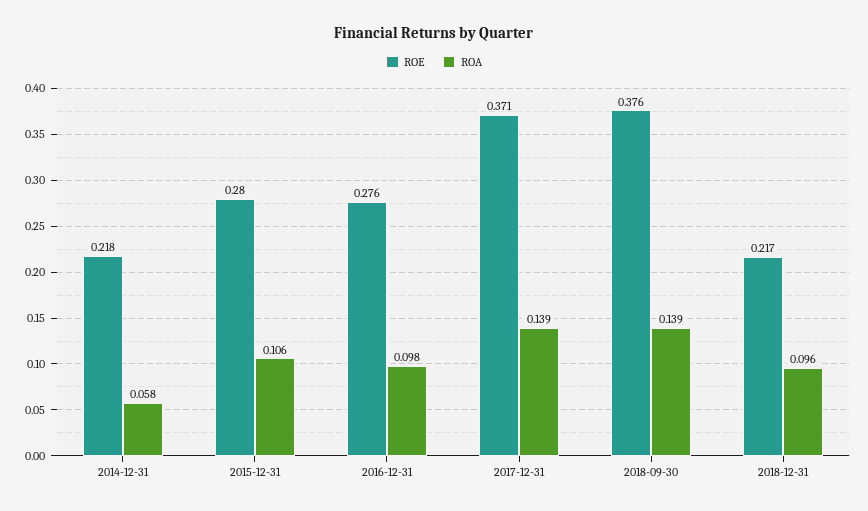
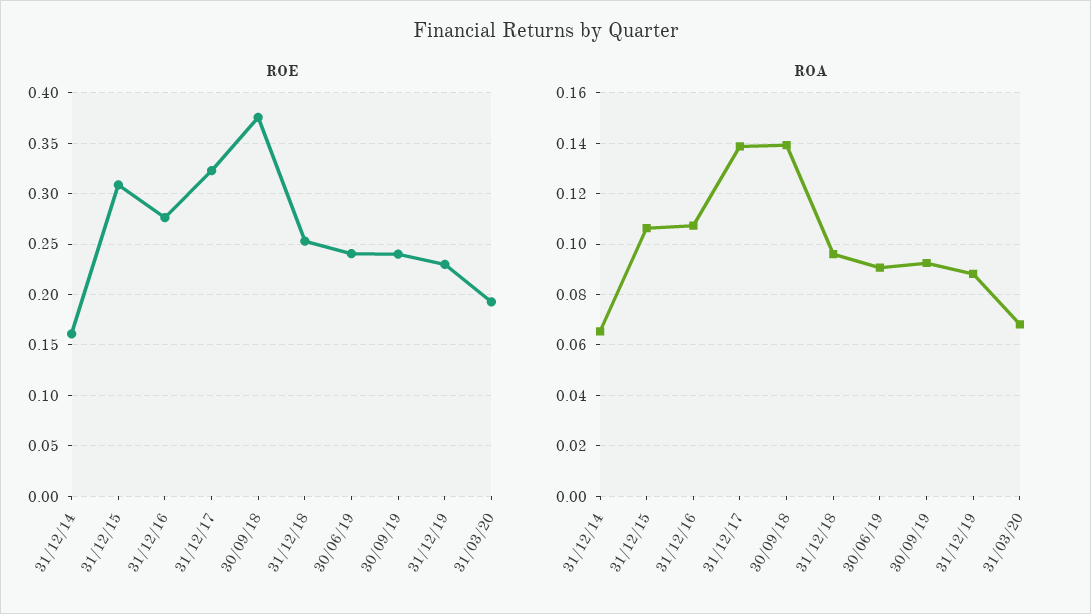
ROE, 2014-12-31: 0.218 -> 0.16
ROA, 2014-12-31: 0.058 -> 0.065
ROE, 2015-12-31: 0.28 -> 0.31
ROA, 2016-12-31: 0.098 -> 0.1075
ROE, 2017-12-31: 0.371 -> 0.32
ROE, 2018-12-31: 0.217 -> 0.25
ROE, 30/06/19: none -> 0.24
ROE, 30/09/19: none -> 0.24
ROE, 31/12/19: none -> 0.23
ROE, 31/03/20: none -> 0.19
ROA, 30/06/19: none -> 0.09
ROA, 30/09/19: none -> 0.0925
ROA, 31/12/19: none -> 0.0875
ROA, 31/03/20: none -> 0.0675

